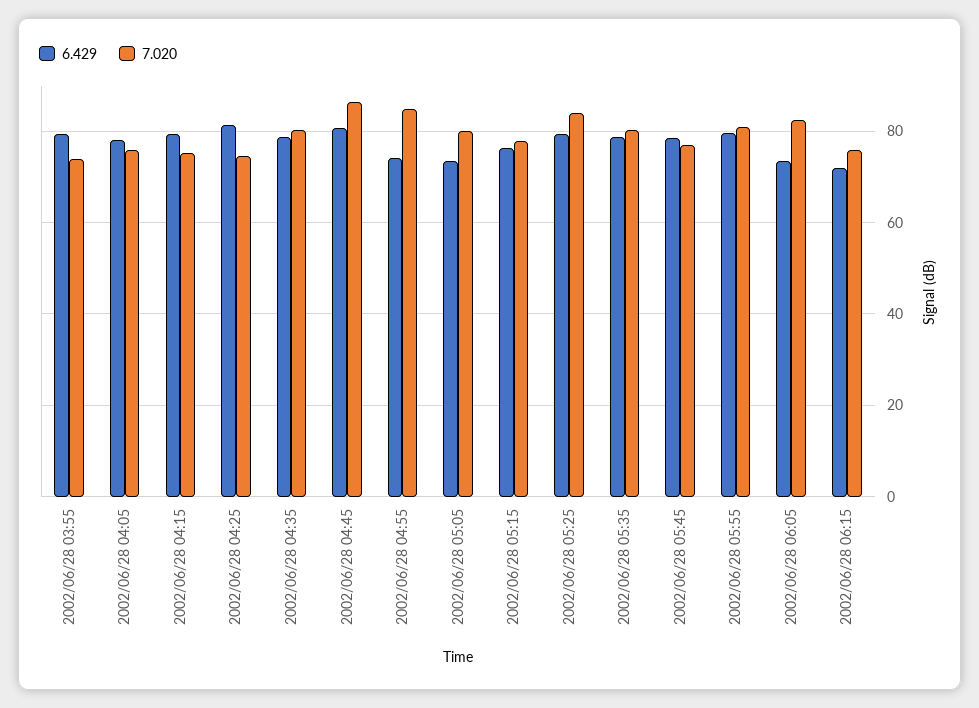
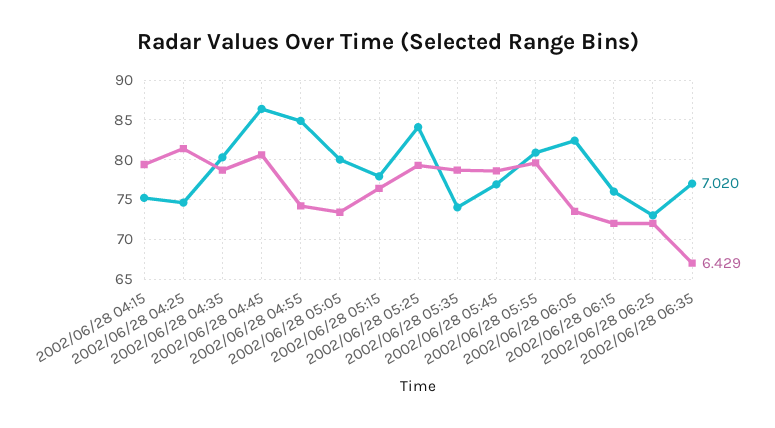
6.429, 2002/06/28 03:55: 80 -> none
7.020, 2002/06/28 03:55: 74 -> none
6.429, 2002/06/28 04:05: 78 -> none
7.020, 2002/06/28 04:05: 76 -> none
7.020, 2002/06/28 05:35: 80 -> 74
7.020, 2002/06/28 06:25: none -> 73
6.429, 2002/06/28 06:25: none -> 72
7.020, 2002/06/28 06:35: none -> 77
6.429, 2002/06/28 06:35: none -> 67

